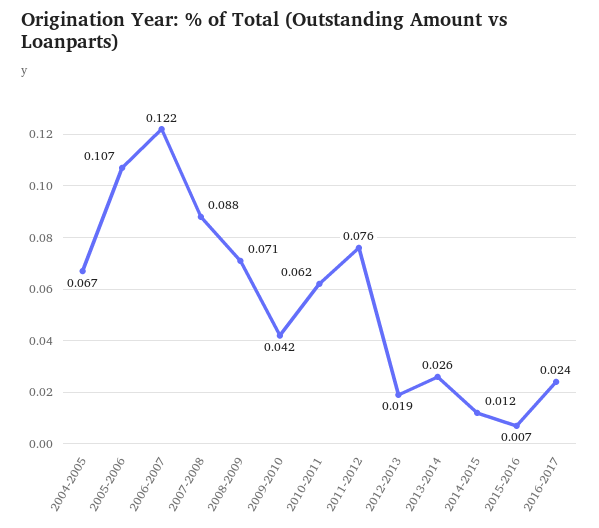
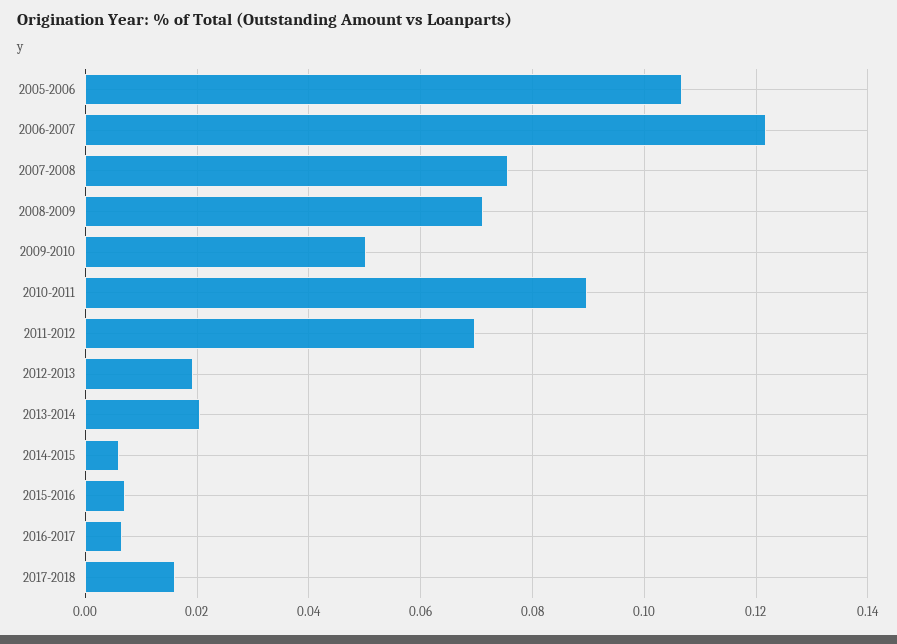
2004-2005: 0.067 -> none
2007-2008: 0.088 -> 0.076
2009-2010: 0.042 -> 0.05
2010-2011: 0.062 -> 0.09
2011-2012: 0.076 -> 0.07
2013-2014: 0.026 -> 0.02
2014-2015: 0.012 -> 0.006
2016-2017: 0.024 -> 0.006
2017-2018: none -> 0.016

